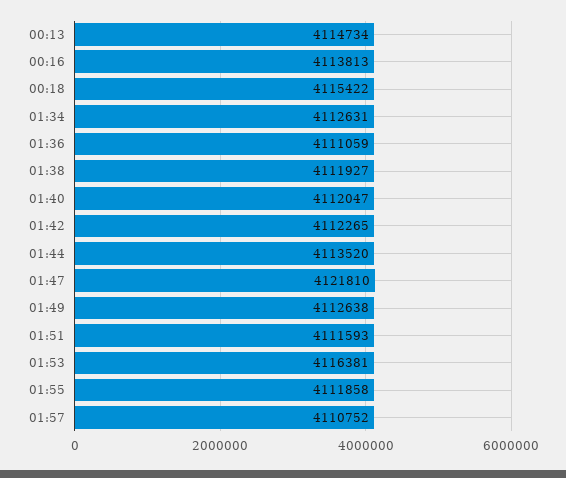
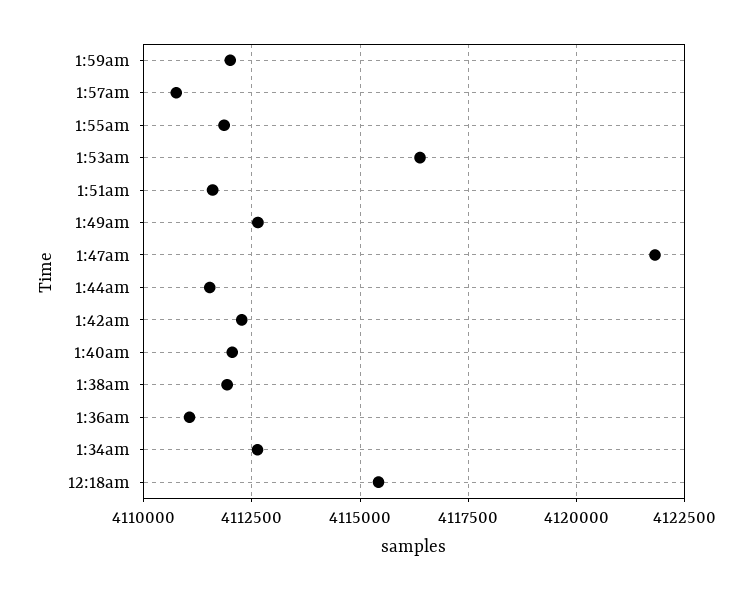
00:13: 4114734 -> none
00:16: 4113813 -> none
01:44: 4113520 -> 4111500
1:59am: none -> 4112000

